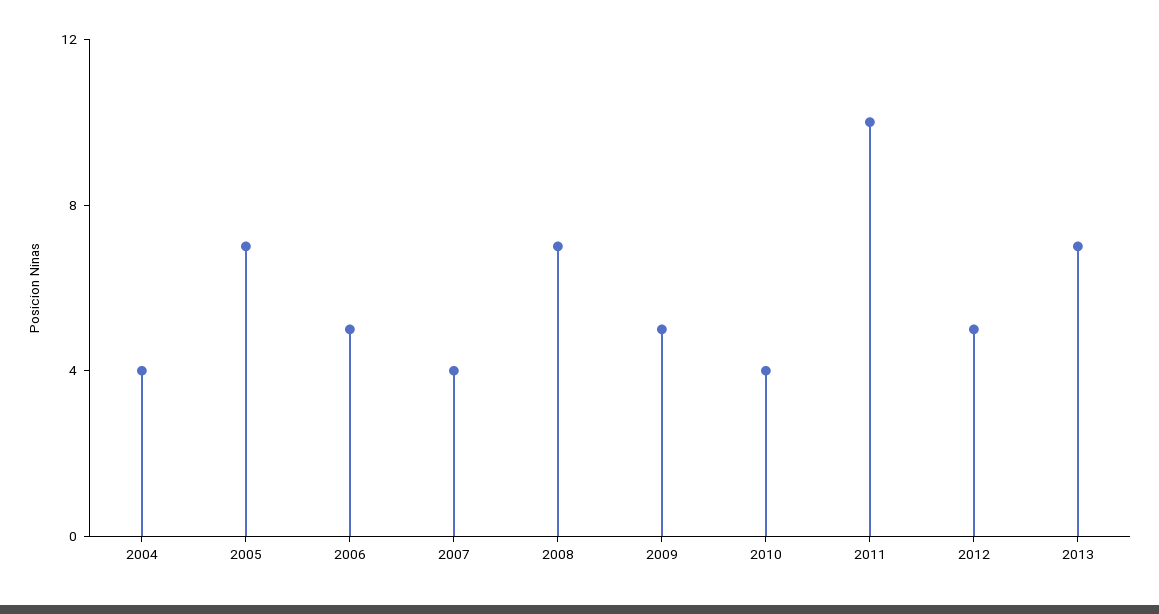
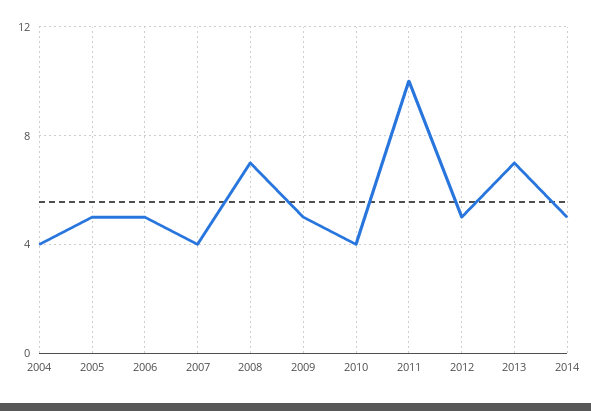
2005: 7 -> 5
2014: none -> 5

